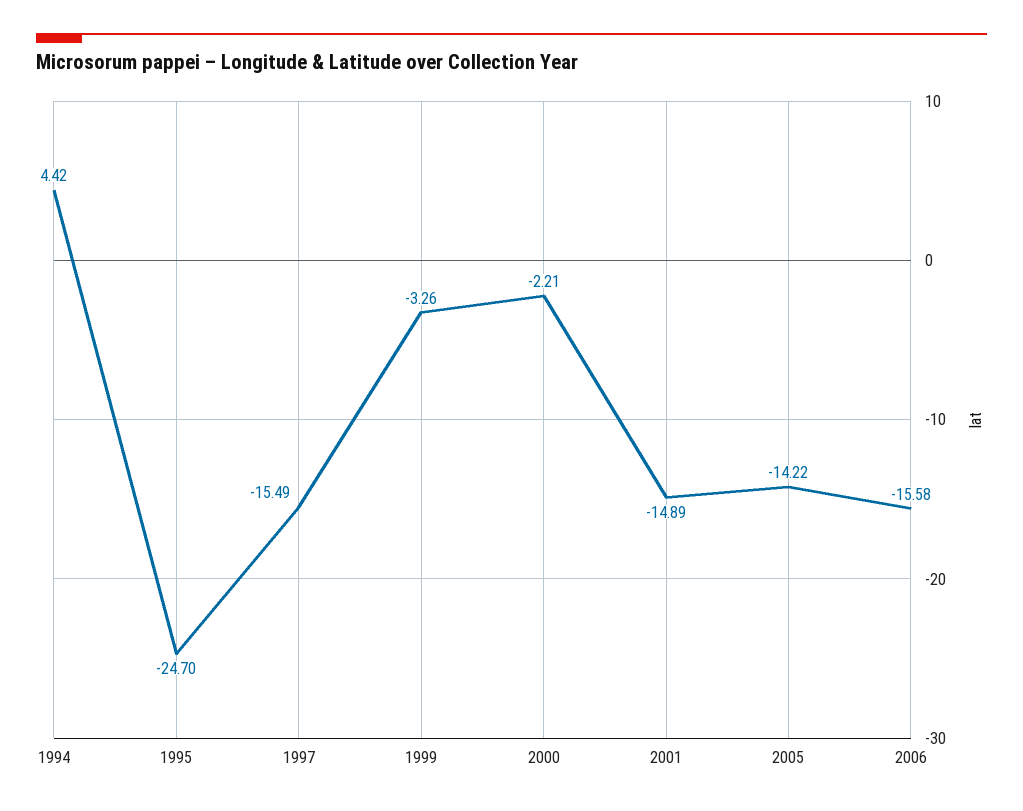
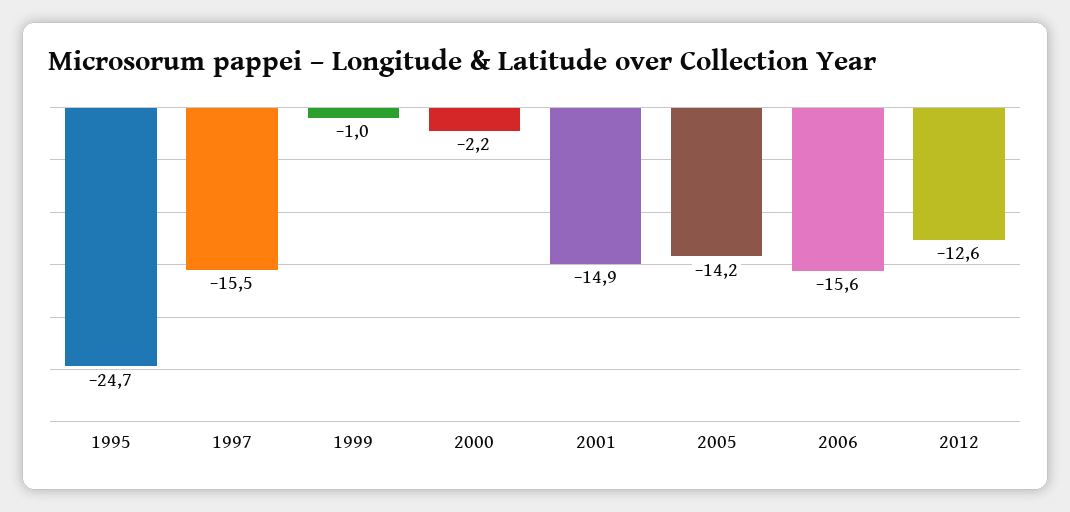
1994: 4.42 -> none
1999: -3.26 -> -1
2012: none -> -12.6

